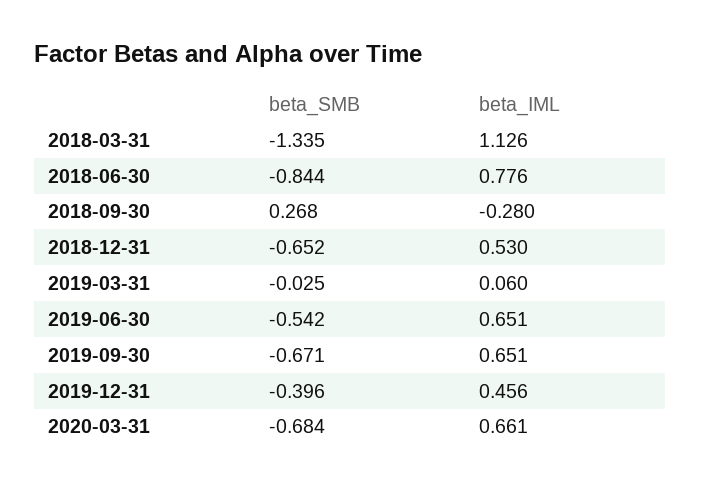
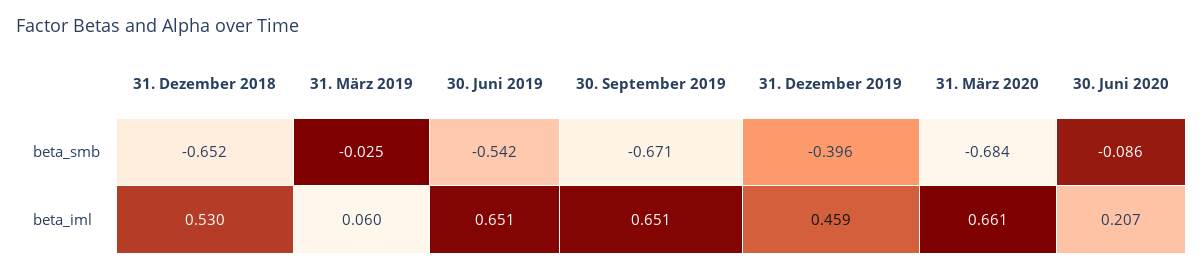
beta_SMB, 2018-03-31: -1.335 -> none
beta_IML, 2018-03-31: 1.126 -> none
beta_SMB, 2018-06-30: -0.844 -> none
beta_IML, 2018-06-30: 0.776 -> none
beta_SMB, 2018-09-30: 0.268 -> none
beta_IML, 2018-09-30: -0.28 -> none
beta_IML, 2019-12-31: 0.456 -> 0.459
beta_SMB, 30. Juni 2020: none -> -0.086
beta_IML, 30. Juni 2020: none -> 0.207

